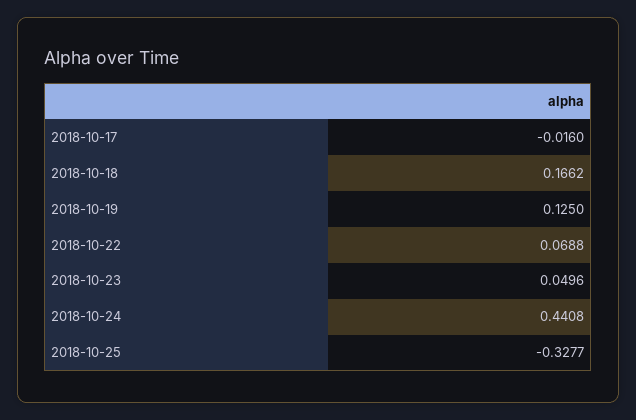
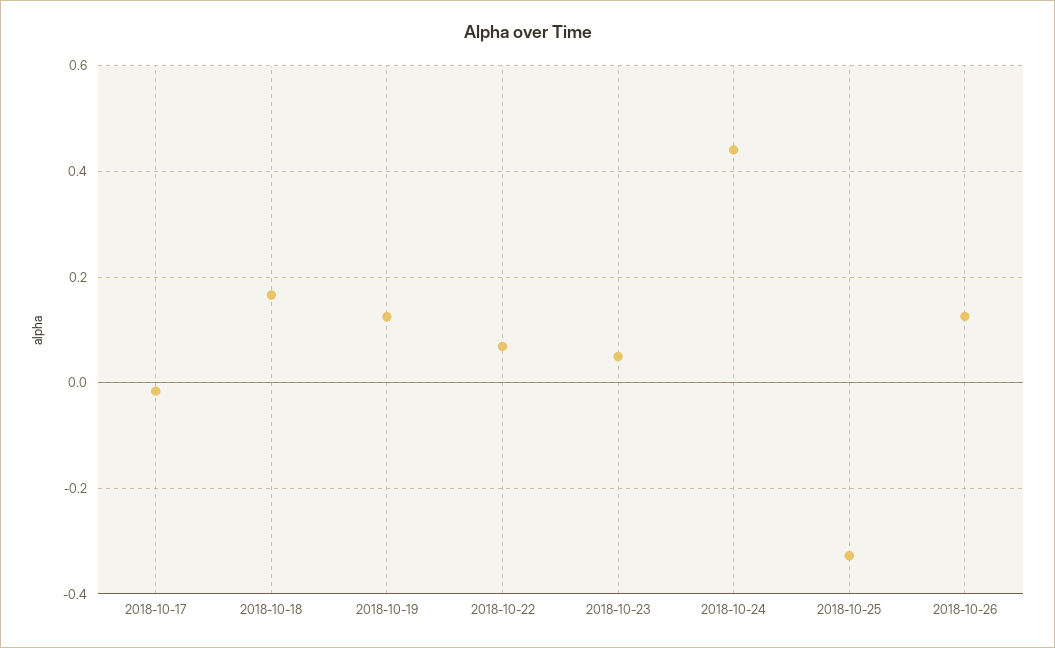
2018-10-26: none -> 0.12

